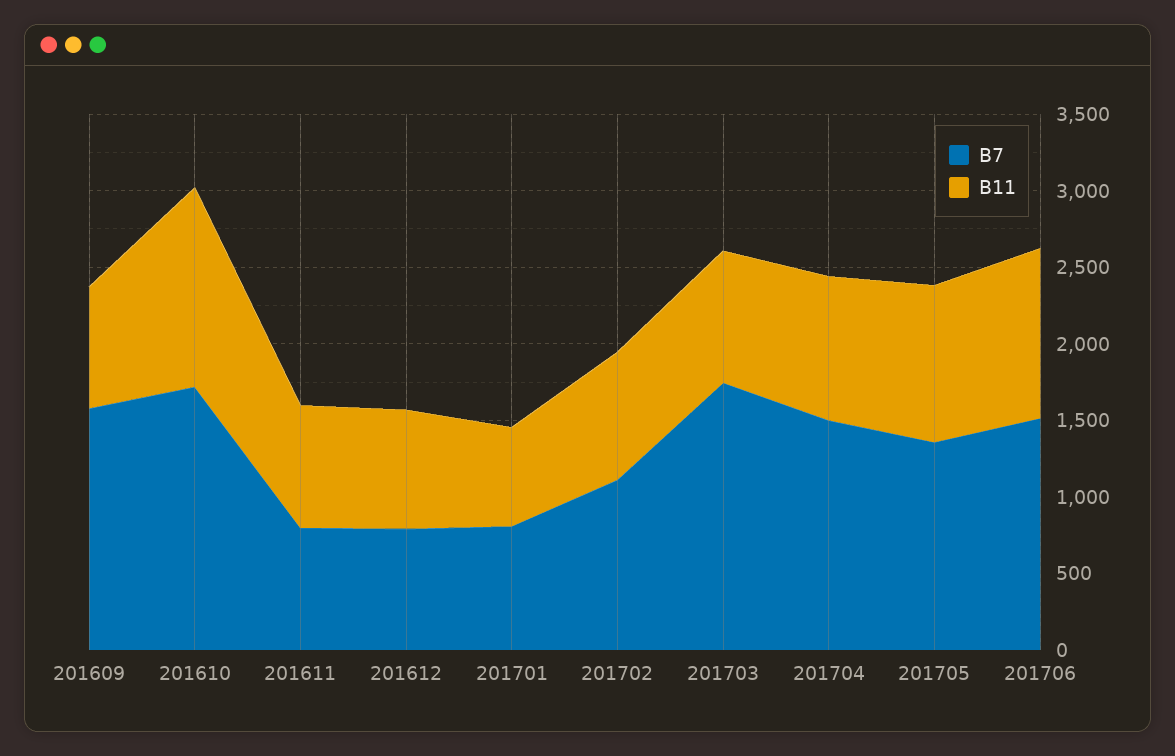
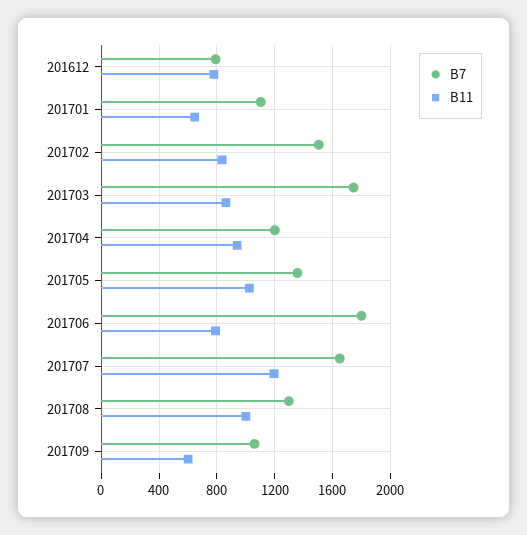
B7, 201609: 1600 -> none
B11, 201609: 800 -> none
B7, 201610: 1700 -> none
B11, 201610: 1300 -> none
B7, 201611: 800 -> none
B11, 201611: 800 -> none
B7, 201701: 800 -> 1100
B7, 201702: 1100 -> 1500
B7, 201704: 1500 -> 1200
B7, 201706: 1500 -> 1800
B11, 201706: 1100 -> 800
B7, 201707: none -> 1650
B11, 201707: none -> 1200
B7, 201708: none -> 1300
B11, 201708: none -> 1000
B7, 201709: none -> 1050
B11, 201709: none -> 600

